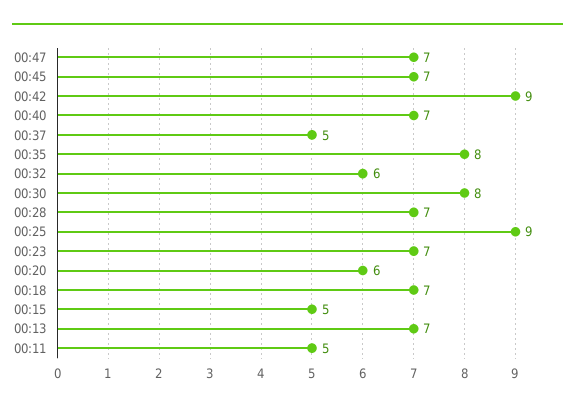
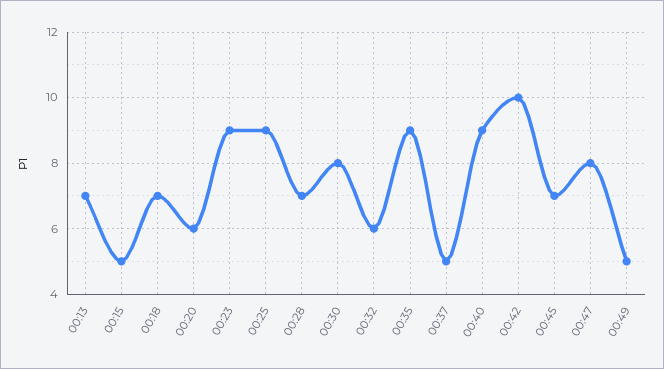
00:47: 7 -> 8
00:42: 9 -> 10
00:40: 7 -> 9
00:35: 8 -> 9
00:23: 7 -> 9
00:11: 5 -> none
00:49: none -> 5

